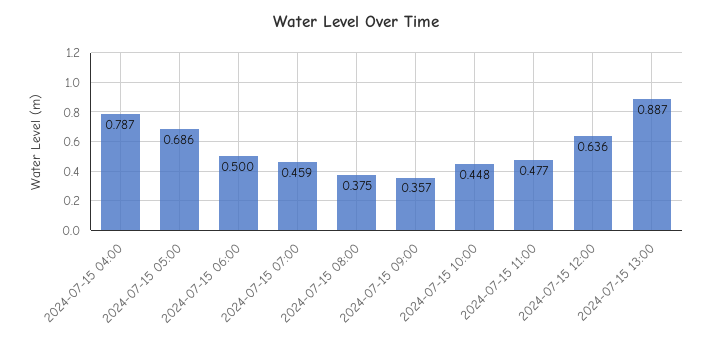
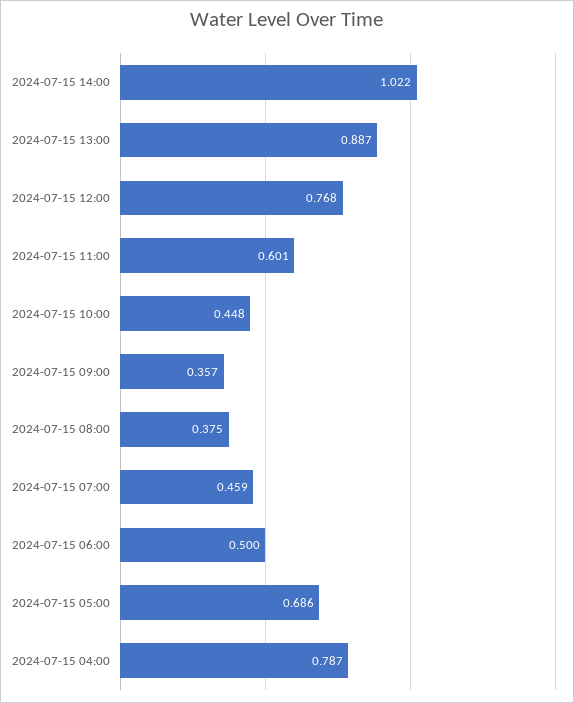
2024-07-15 11:00: 0.477 -> 0.601
2024-07-15 12:00: 0.636 -> 0.768
2024-07-15 14:00: none -> 1.022

